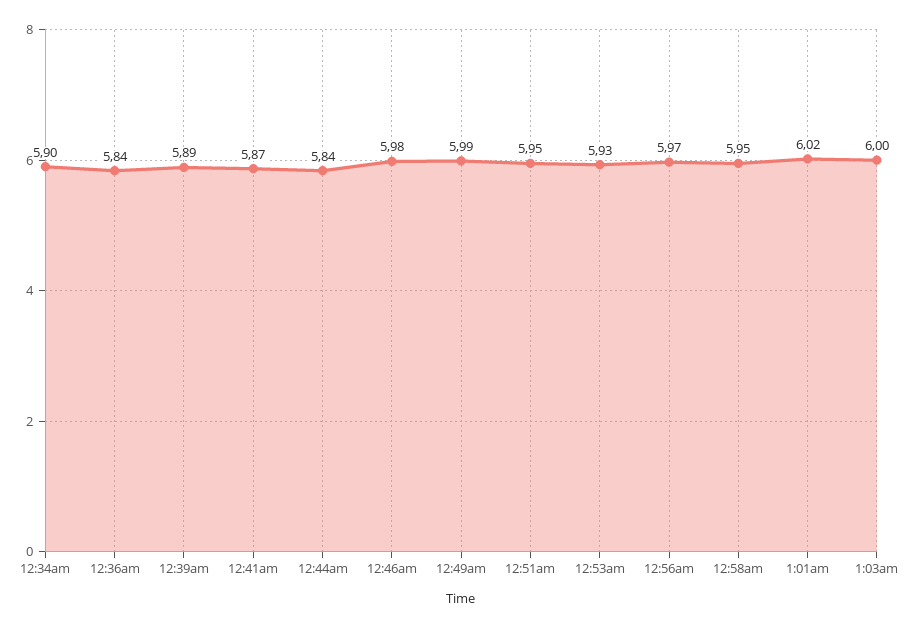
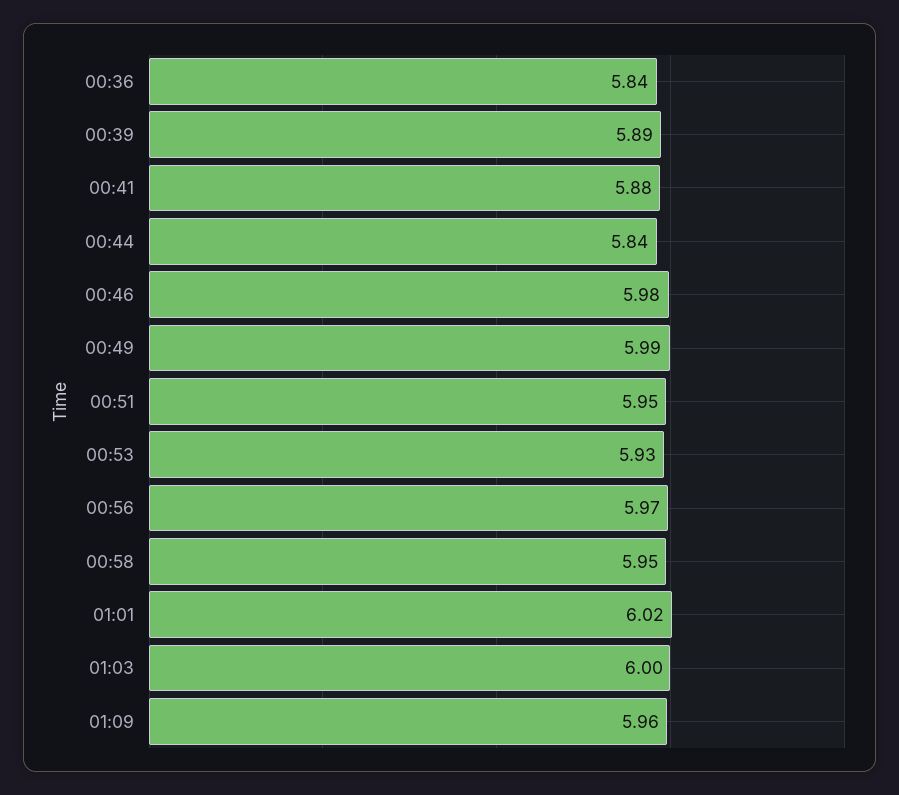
12:34am: 5.9 -> none
12:41am: 5.87 -> 5.88
01:09: none -> 5.96

